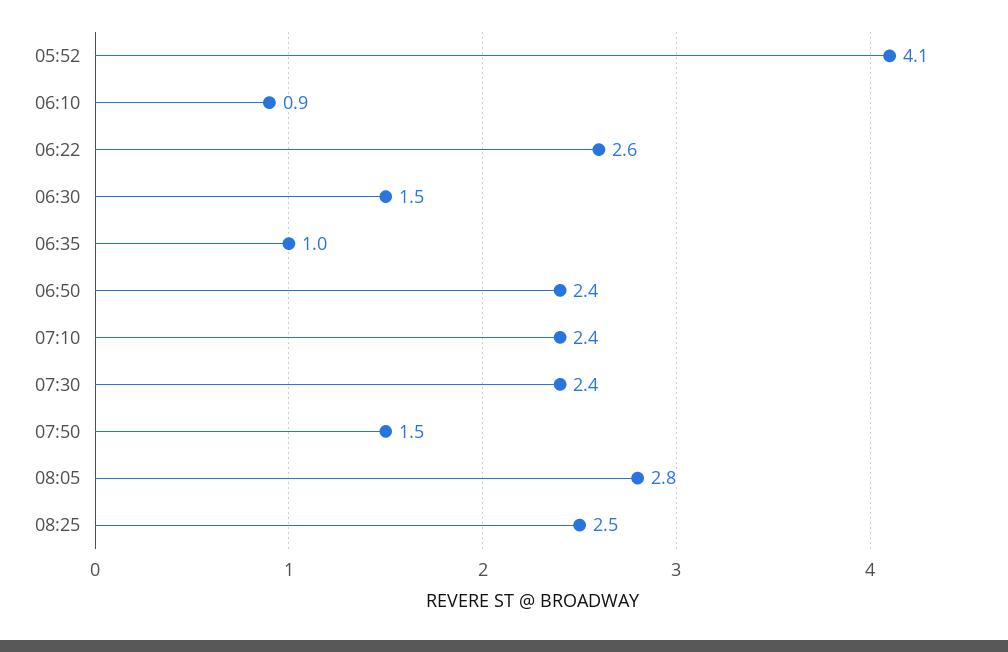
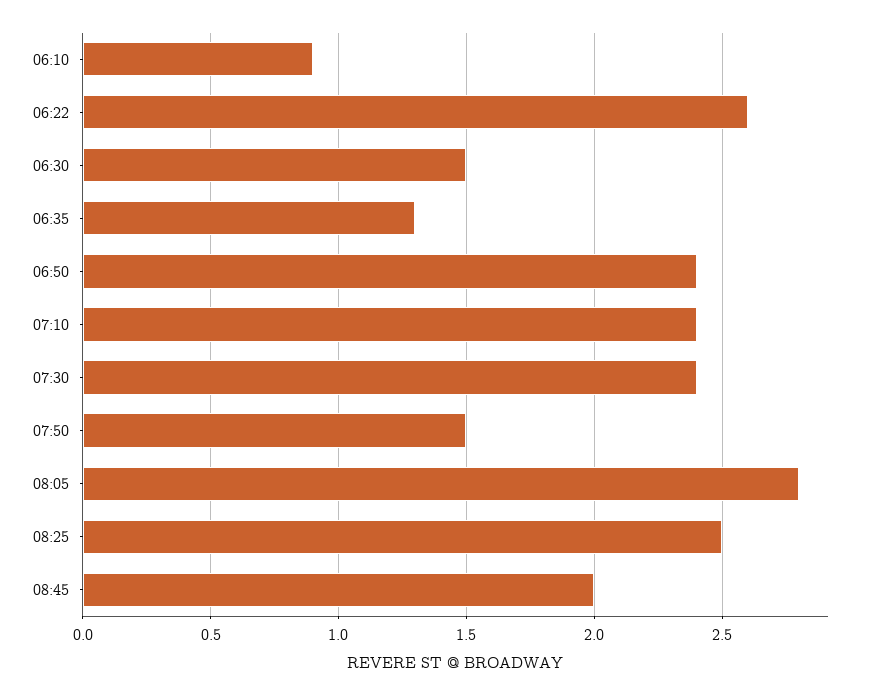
05:52: 4.1 -> none
06:35: 1 -> 1.3
08:45: none -> 2

